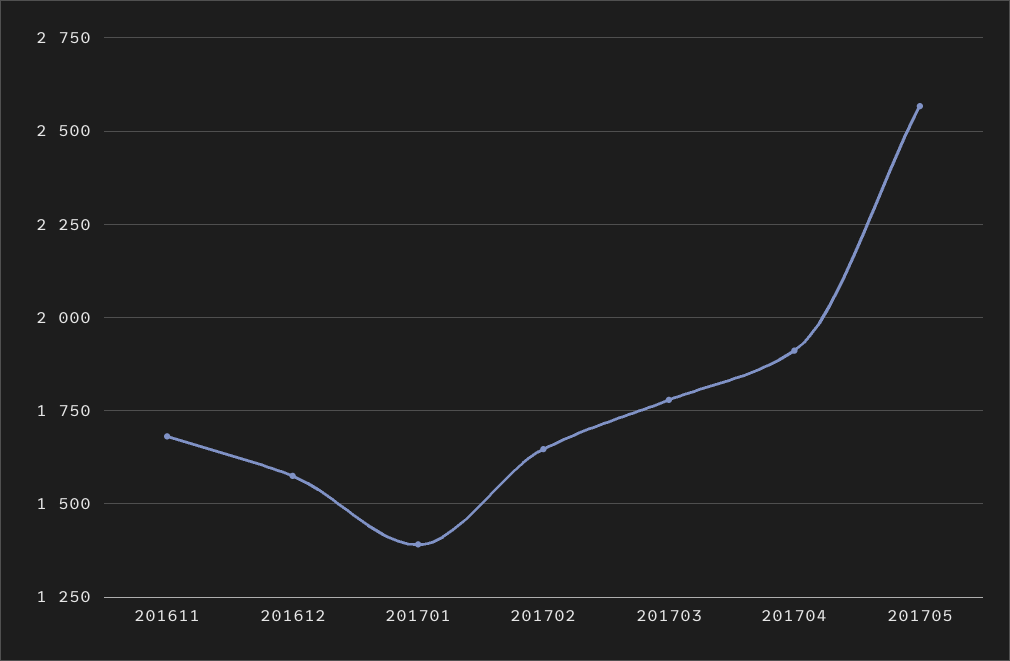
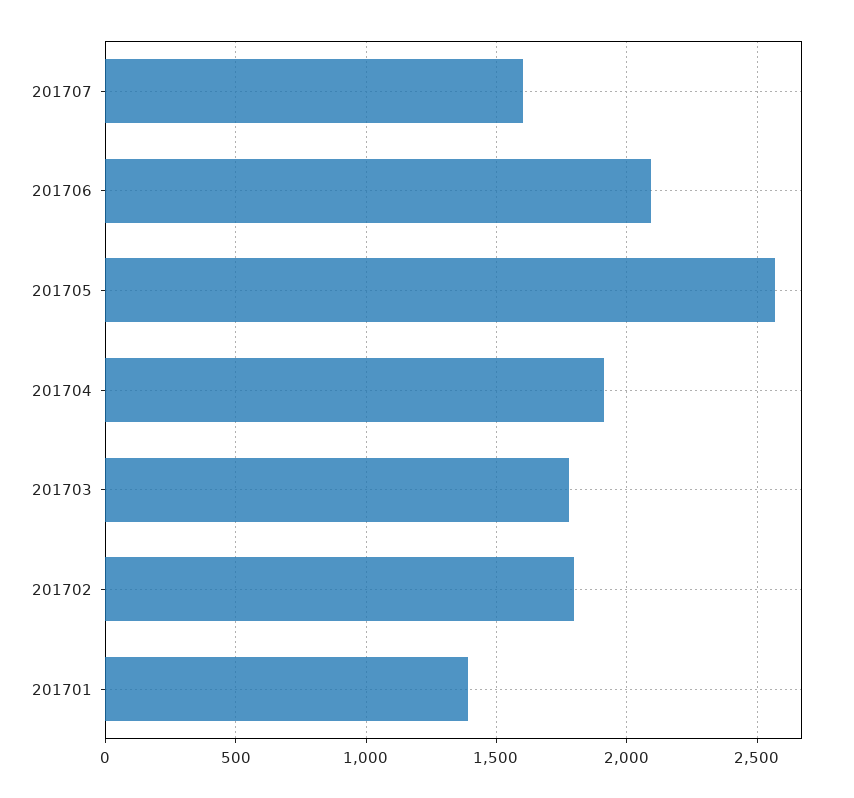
201611: 1675 -> none
201612: 1575 -> none
201702: 1650 -> 1800
201707: none -> 1600
201706: none -> 2100

